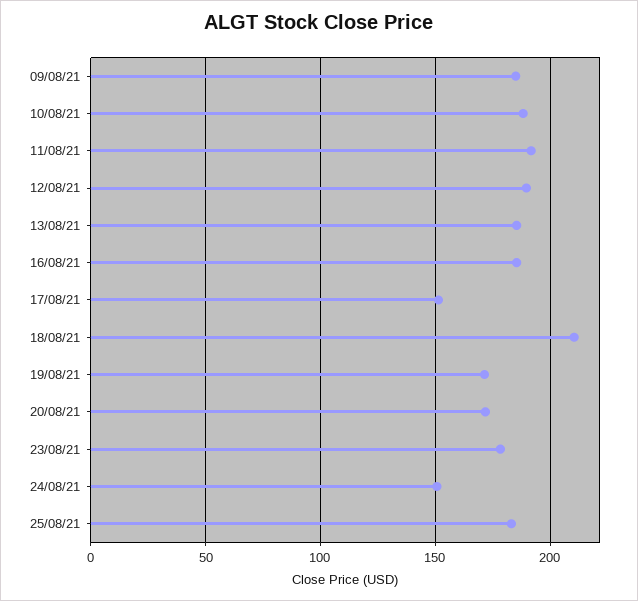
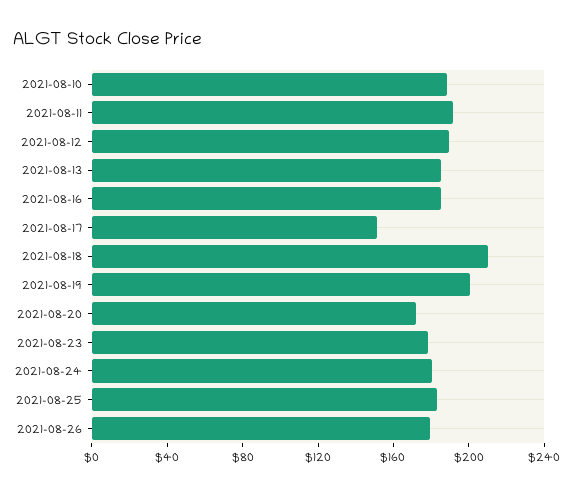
09/08/21: 185 -> none
19/08/21: 170 -> 200
24/08/21: 150 -> 180
2021-08-26: none -> 180

